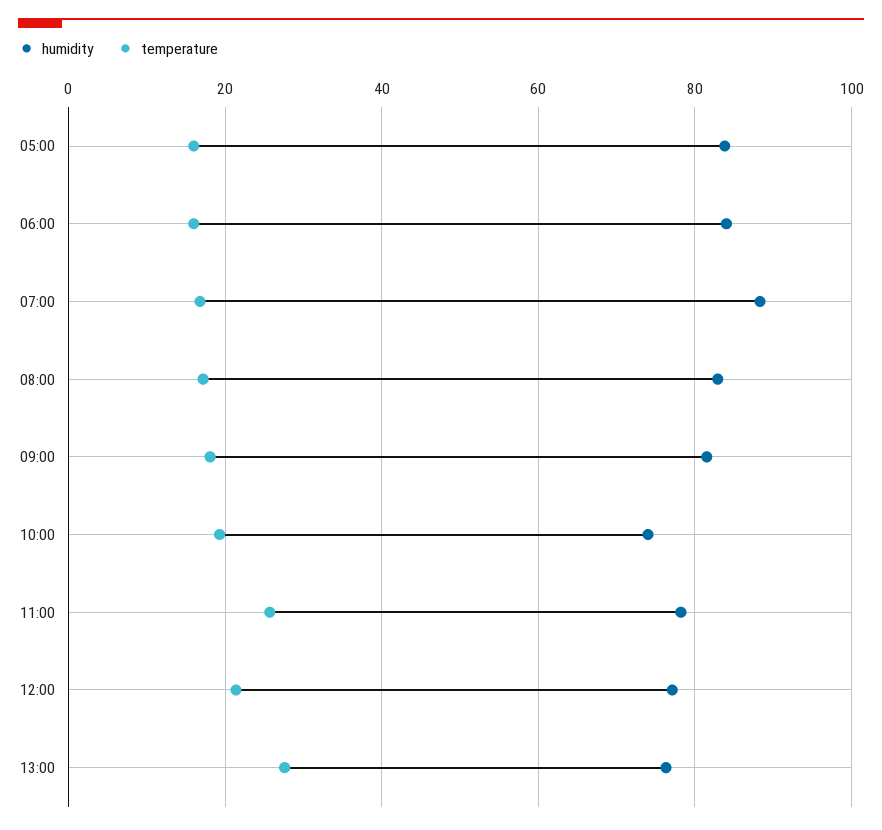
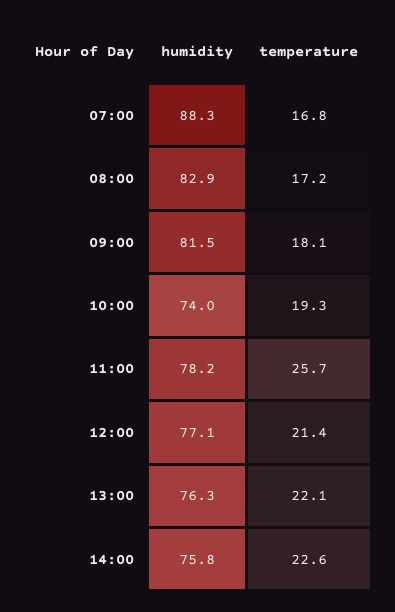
humidity, 05:00: 84 -> none
temperature, 05:00: 16 -> none
humidity, 06:00: 84 -> none
temperature, 06:00: 16 -> none
temperature, 13:00: 28 -> 22.1
humidity, 14:00: none -> 75.8
temperature, 14:00: none -> 22.6

